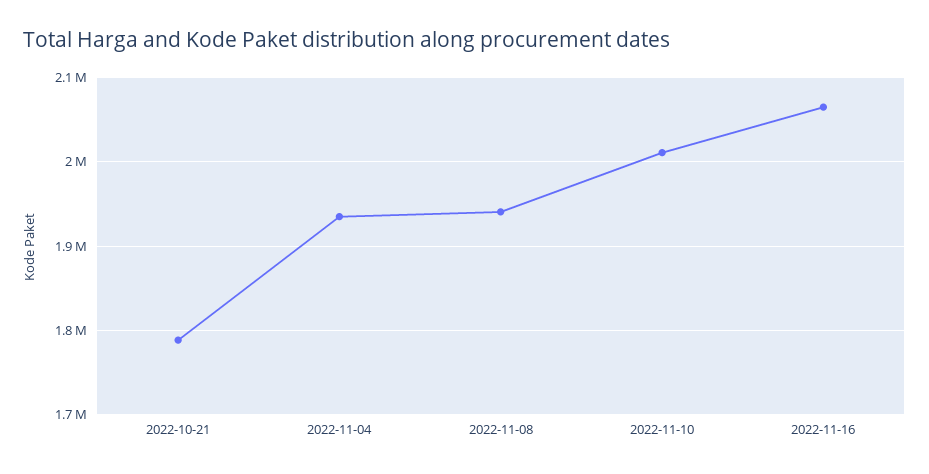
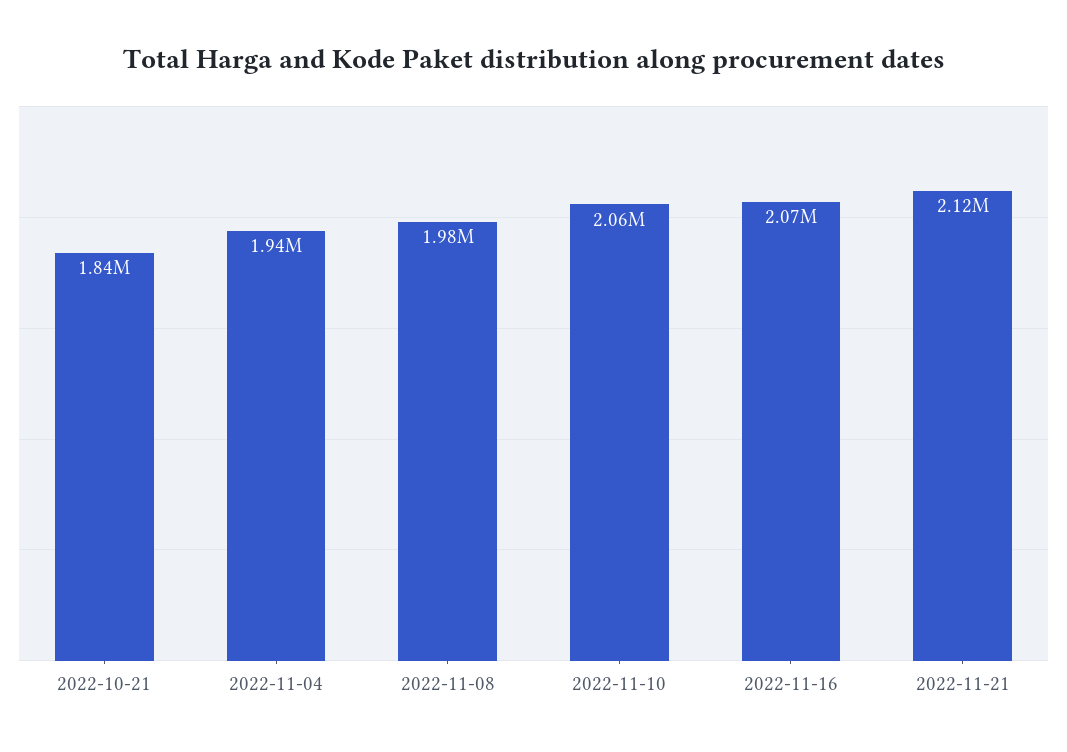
2022-10-21: 1790000 -> 1840000
2022-11-08: 1940000 -> 1980000
2022-11-10: 2010000 -> 2060000
2022-11-21: none -> 2120000

